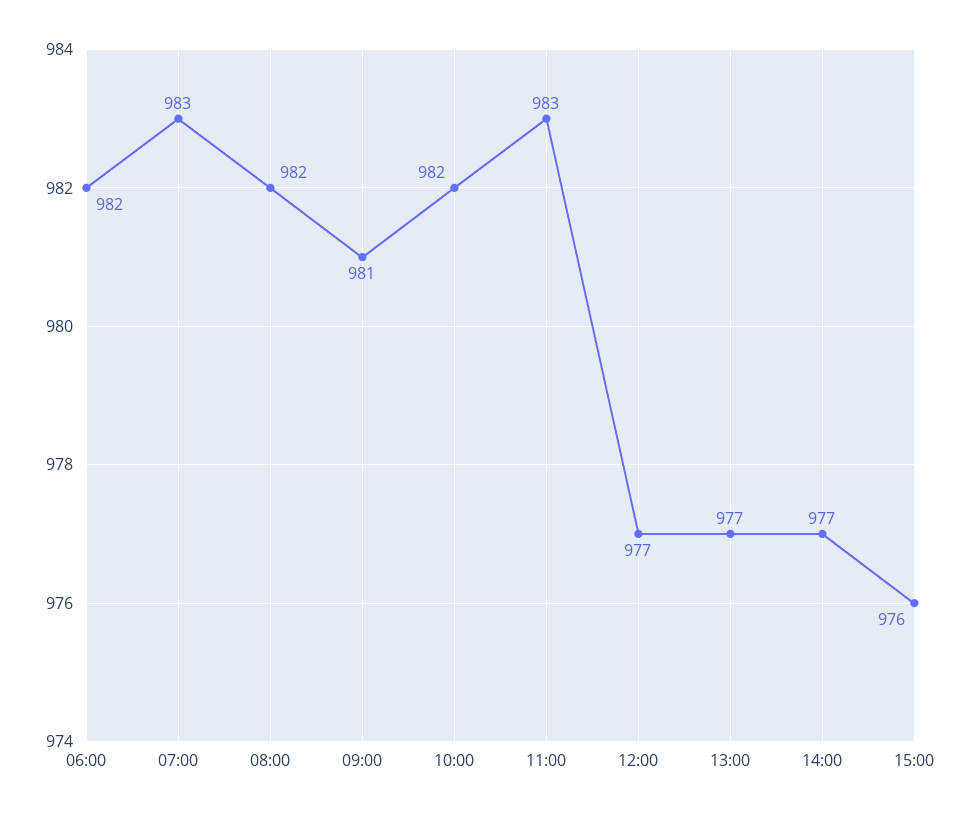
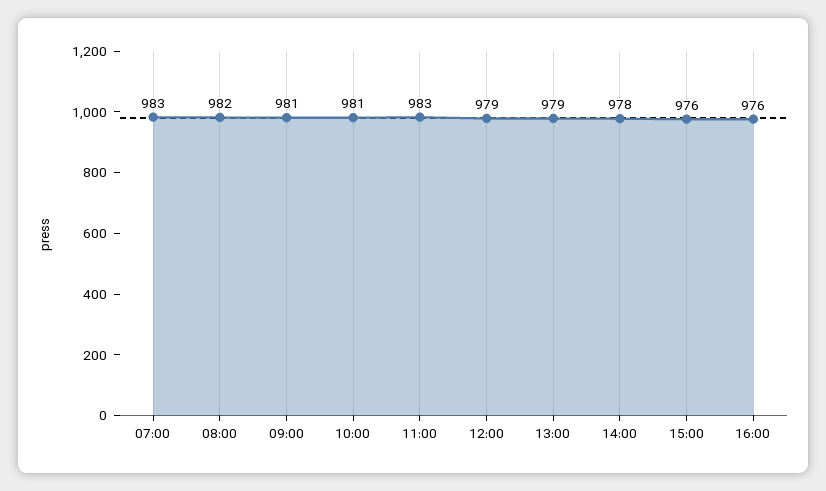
06:00: 982 -> none
10:00: 982 -> 981
12:00: 977 -> 979
13:00: 977 -> 979
14:00: 977 -> 978
16:00: none -> 976

